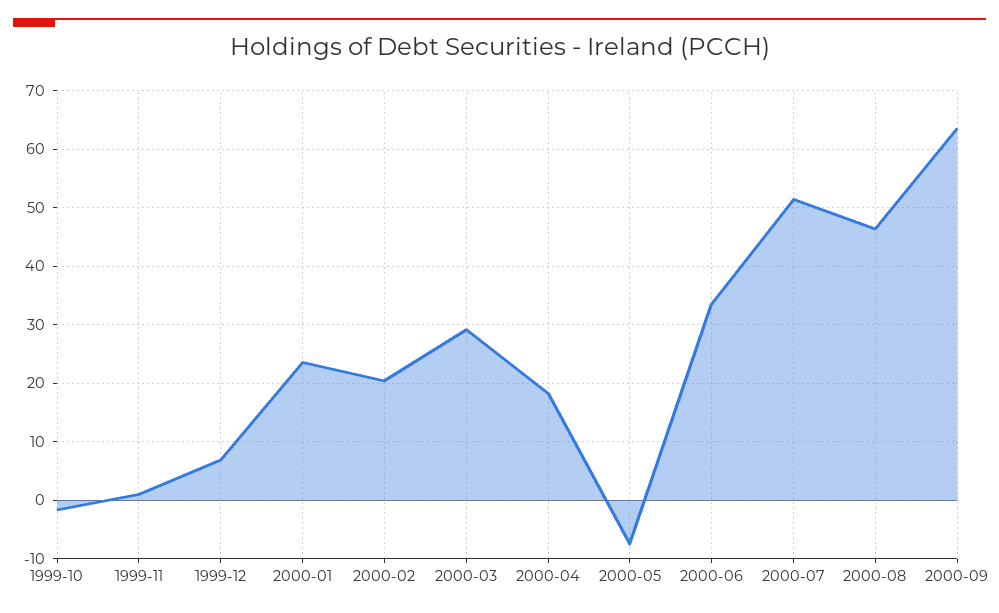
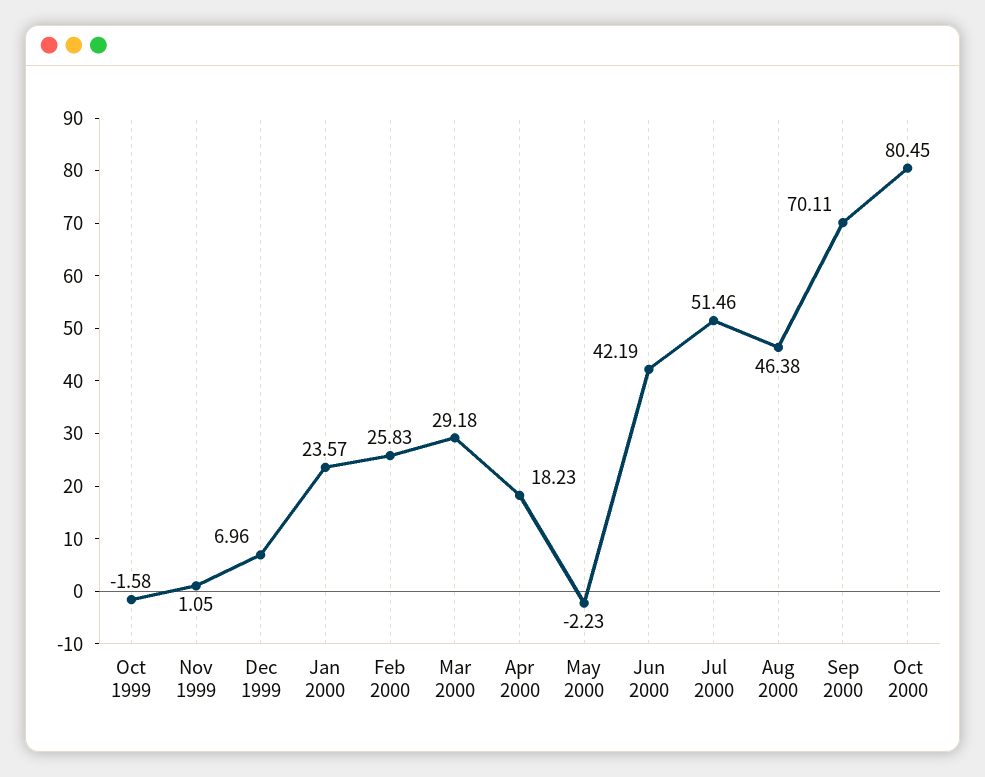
2000-02: 20 -> 25.83
2000-05: -8 -> -2.23
2000-06: 34 -> 42.19
2000-09: 64 -> 70.11
Oct 2000: none -> 80.45

